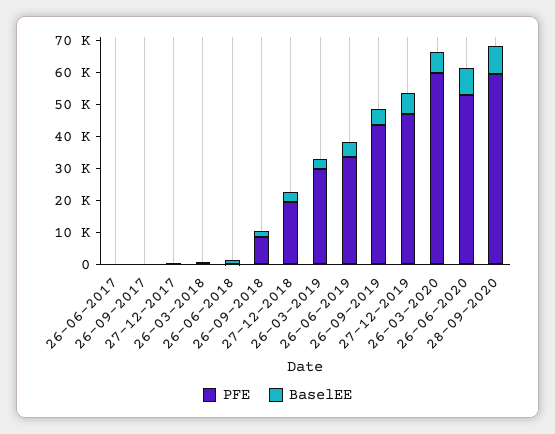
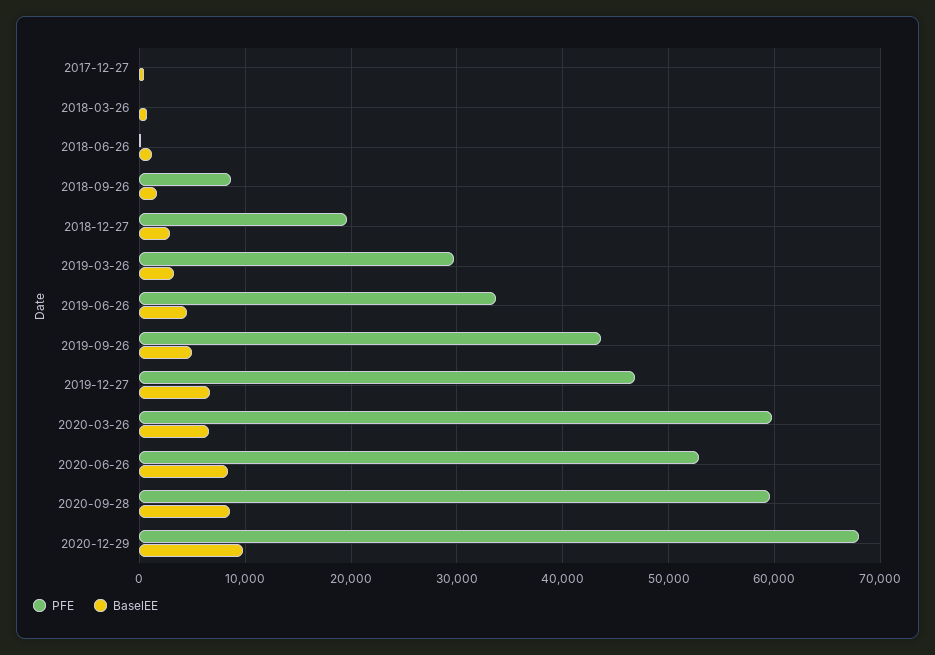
PFE, 26-06-2017: 0 -> none
BaselEE, 26-06-2017: 0 -> none
PFE, 26-09-2017: 0 -> none
BaselEE, 26-09-2017: 0 -> none
PFE, 2020-12-29: none -> 68000
BaselEE, 2020-12-29: none -> 10000

